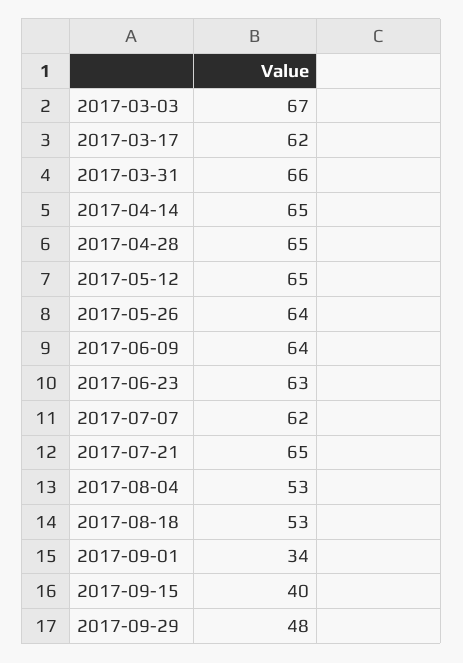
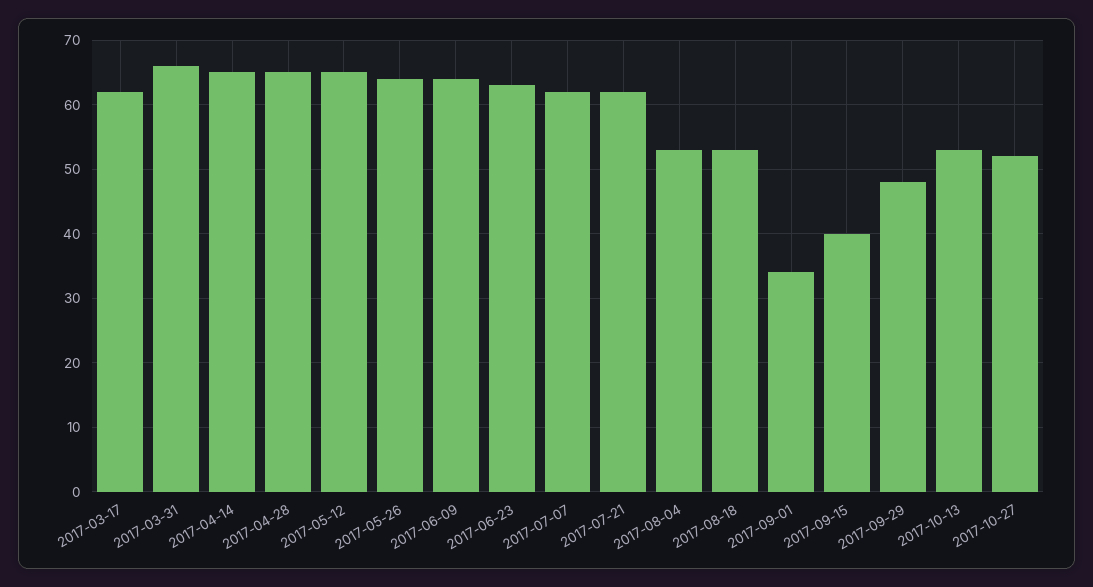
2017-03-03: 67 -> none
2017-07-21: 65 -> 62
2017-10-13: none -> 53
2017-10-27: none -> 52

